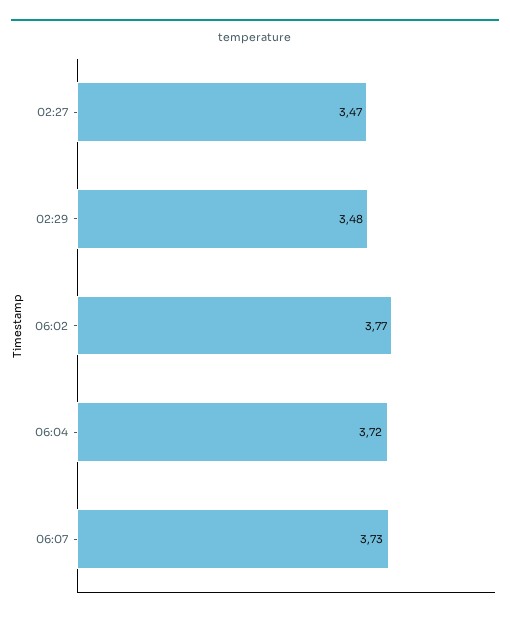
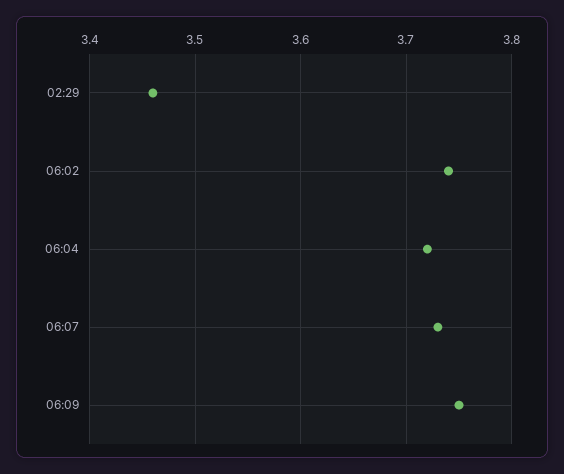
02:27: 3.47 -> none
02:29: 3.48 -> 3.46
06:02: 3.77 -> 3.74
06:09: none -> 3.75

